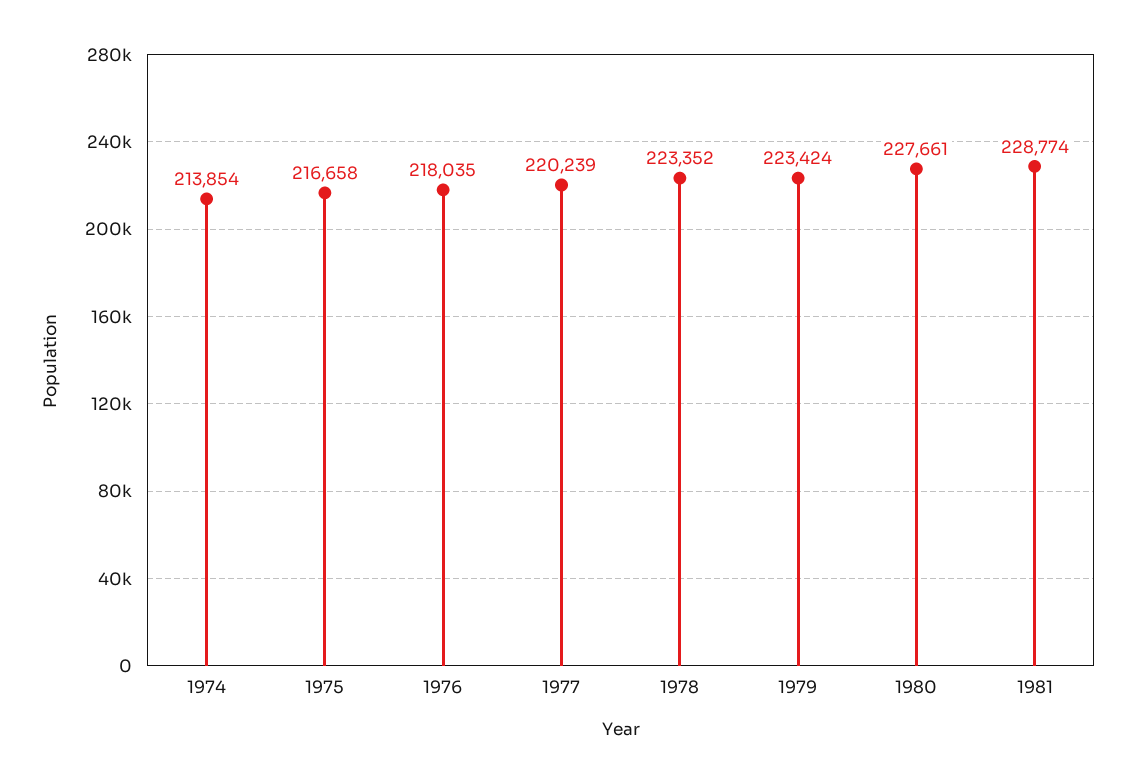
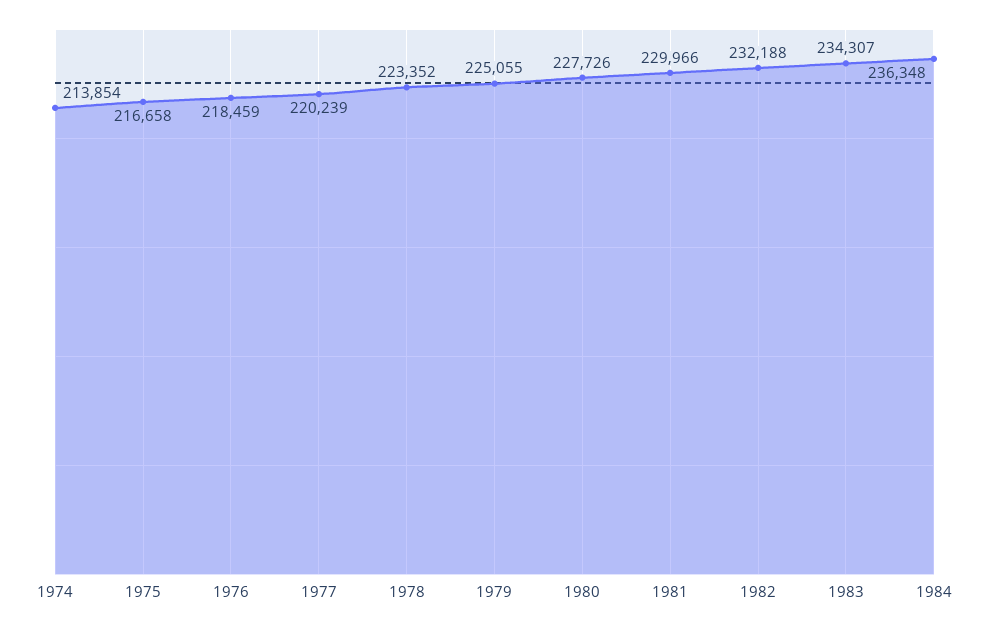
1976: 218035 -> 218459
1979: 223424 -> 225055
1980: 227661 -> 227726
1981: 228774 -> 229966
1982: none -> 232188
1983: none -> 234307
1984: none -> 236348

